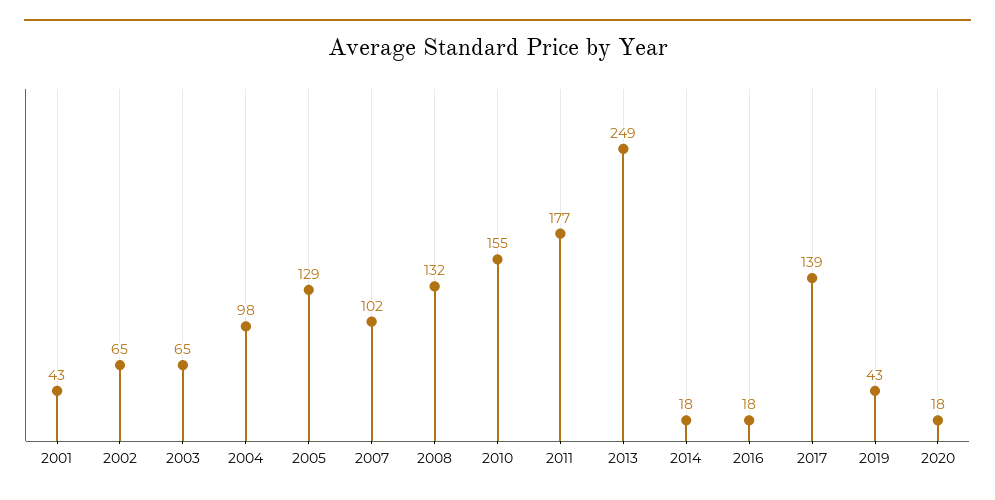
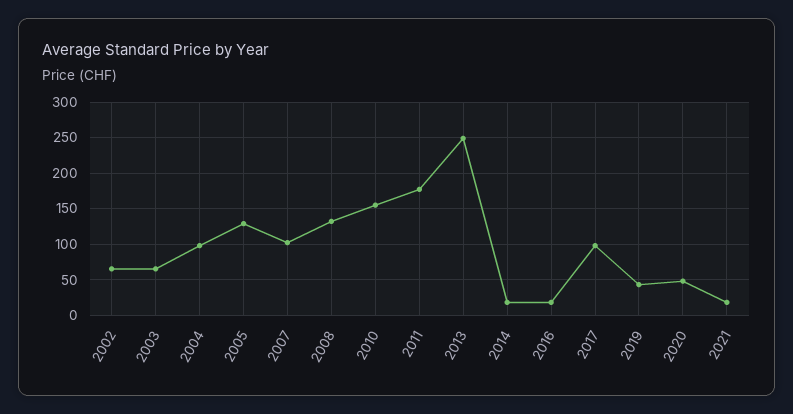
2001: 43 -> none
2017: 139 -> 100
2020: 18 -> 50
2021: none -> 20

